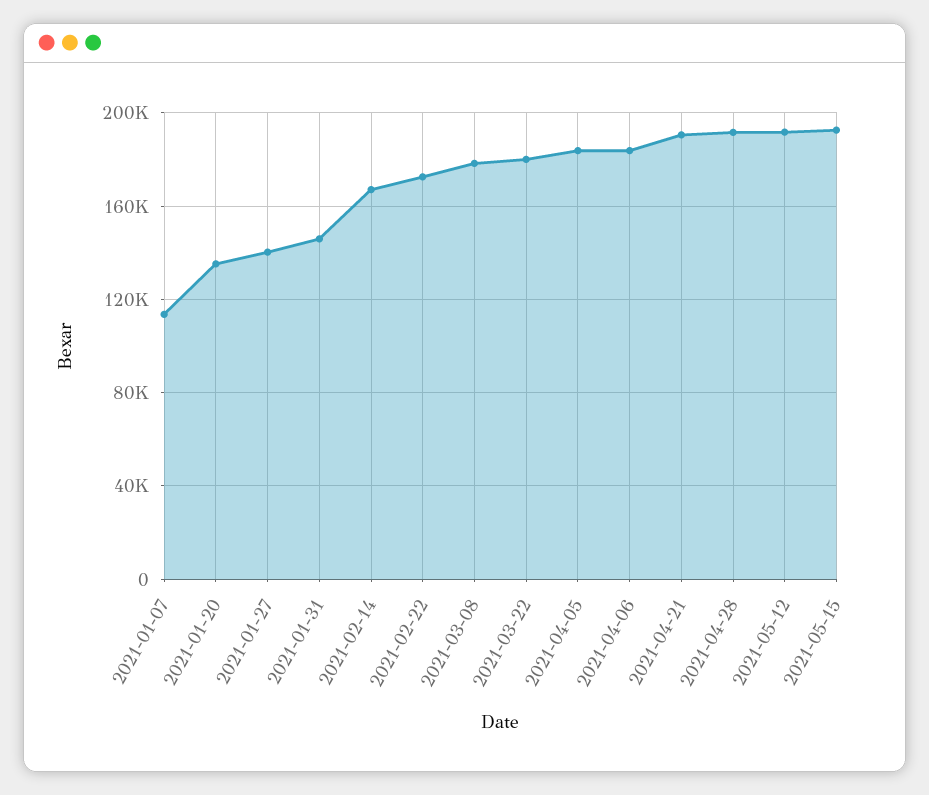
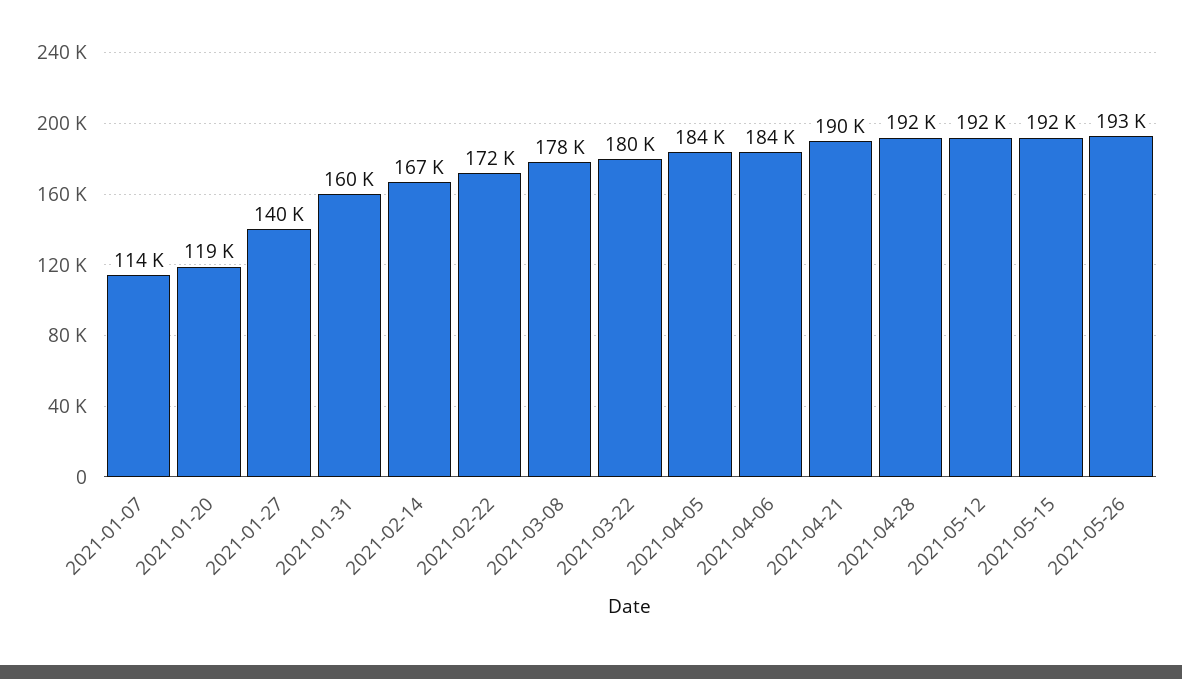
2021-01-20: 135000 -> 119000
2021-01-31: 145000 -> 160000
2021-05-26: none -> 193000

